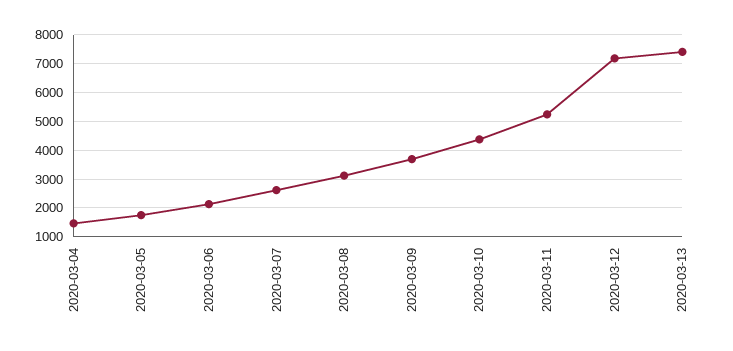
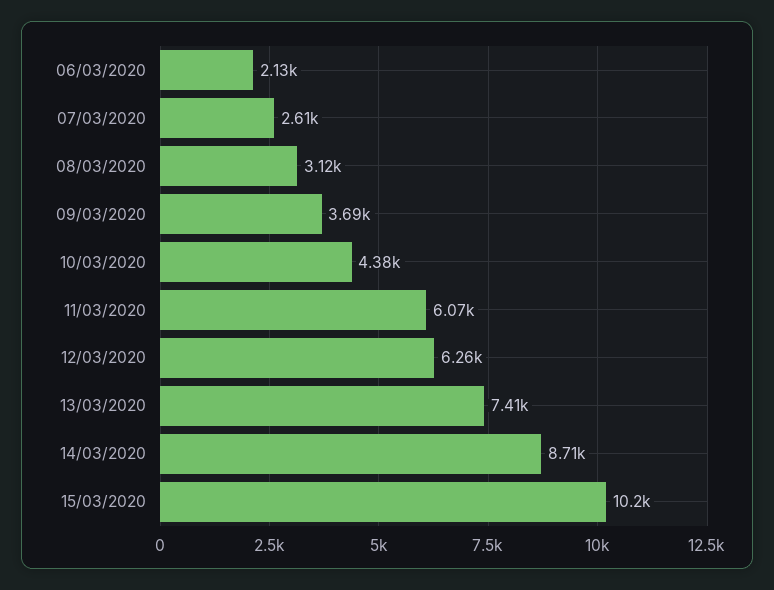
2020-03-04: 1500 -> none
2020-03-05: 1750 -> none
2020-03-11: 5250 -> 6070
2020-03-12: 7250 -> 6260
14/03/2020: none -> 8710
15/03/2020: none -> 10200

